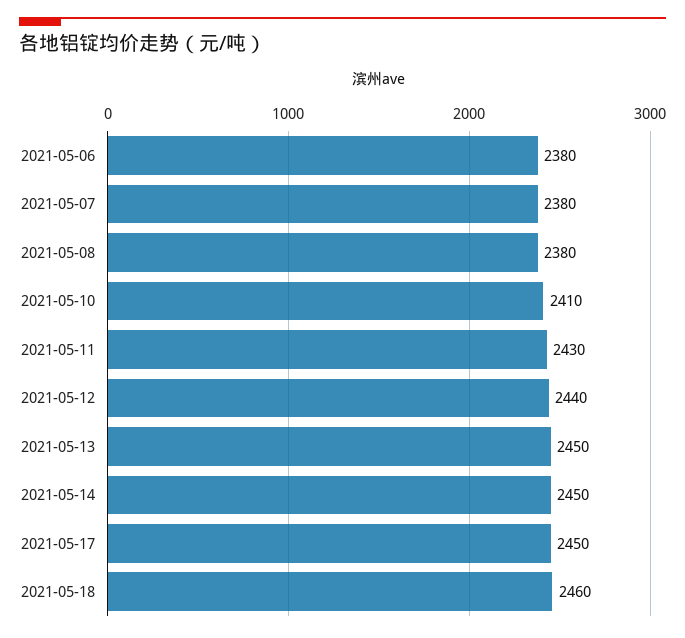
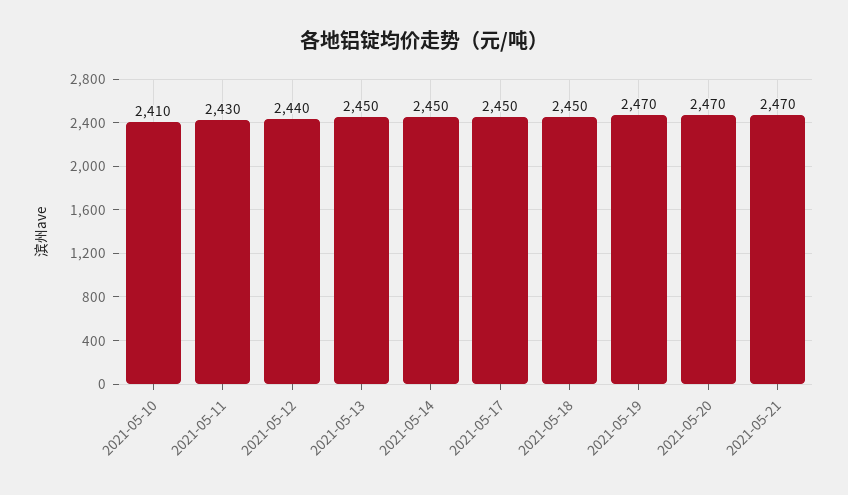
2021-05-06: 2380 -> none
2021-05-07: 2380 -> none
2021-05-08: 2380 -> none
2021-05-18: 2460 -> 2450
2021-05-19: none -> 2470
2021-05-20: none -> 2470
2021-05-21: none -> 2470

